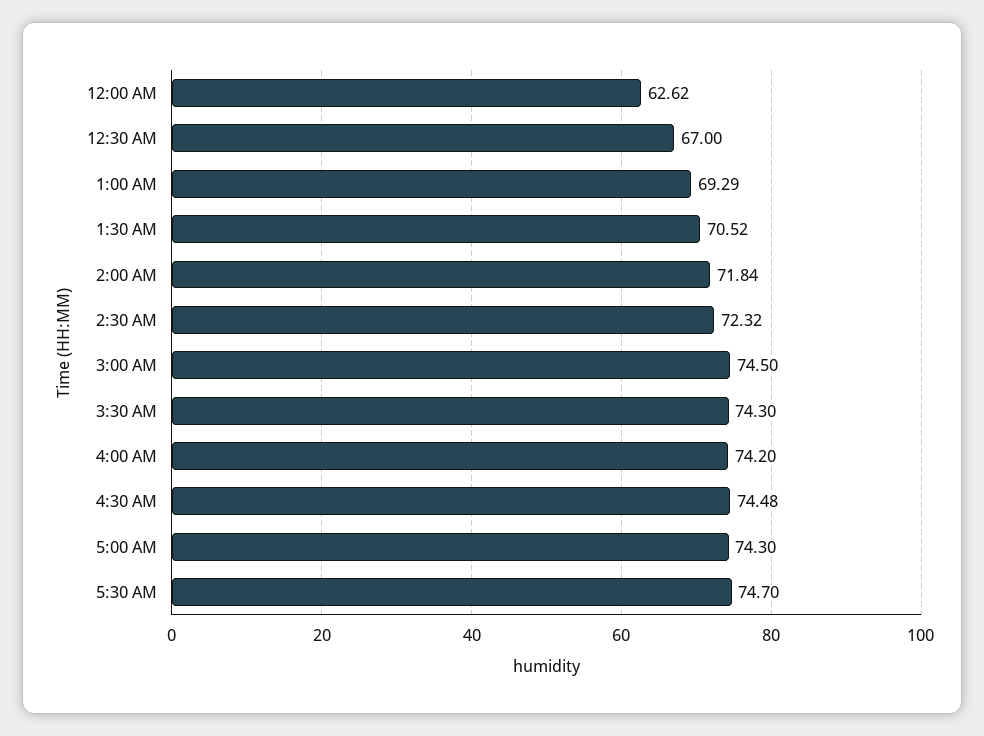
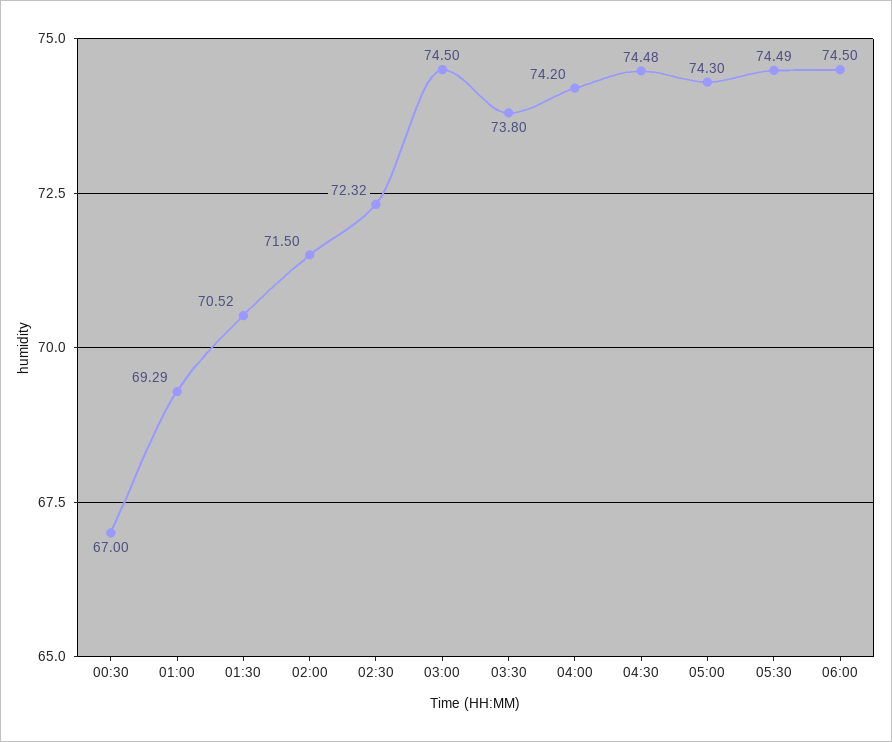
12:00 AM: 62.62 -> none
2:00 AM: 71.84 -> 71.5
3:30 AM: 74.3 -> 73.8
5:30 AM: 74.7 -> 74.49
06:00: none -> 74.5

